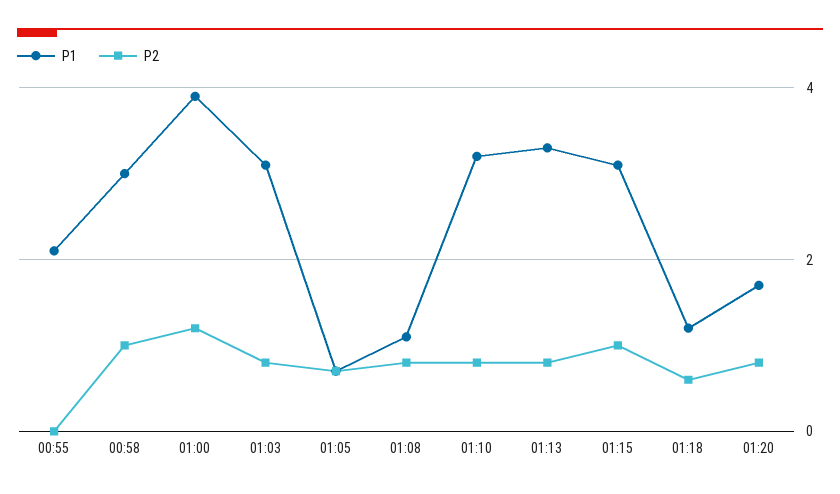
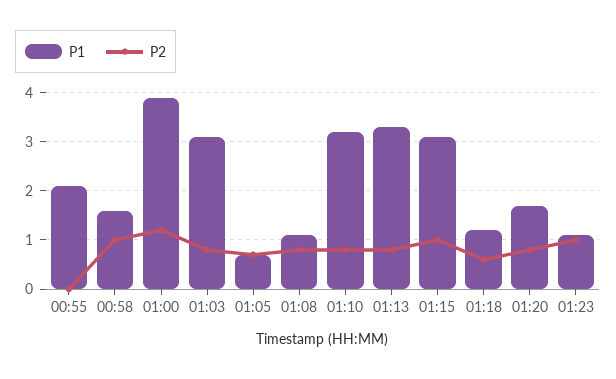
P1, 00:58: 3 -> 1.5
P1, 01:23: none -> 1
P2, 01:23: none -> 1

